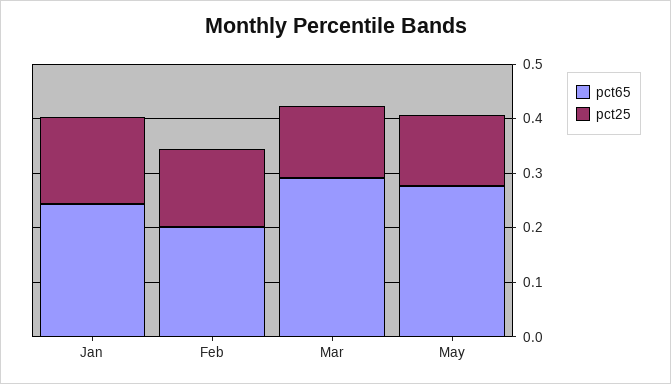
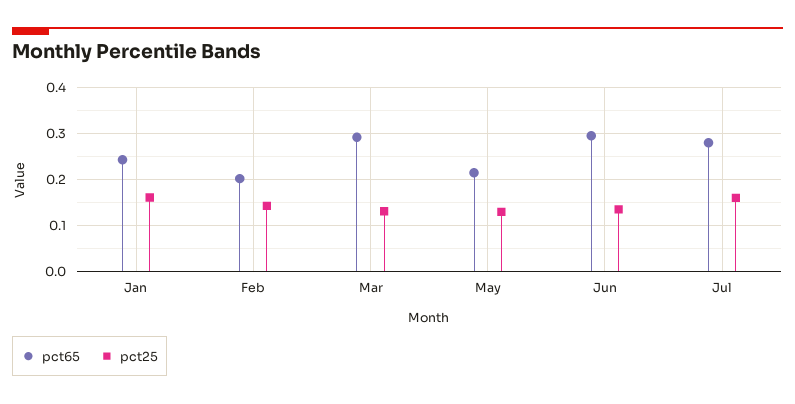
pct65, May: 0.28 -> 0.22
pct65, Jun: none -> 0.3
pct25, Jun: none -> 0.14
pct65, Jul: none -> 0.28
pct25, Jul: none -> 0.16

